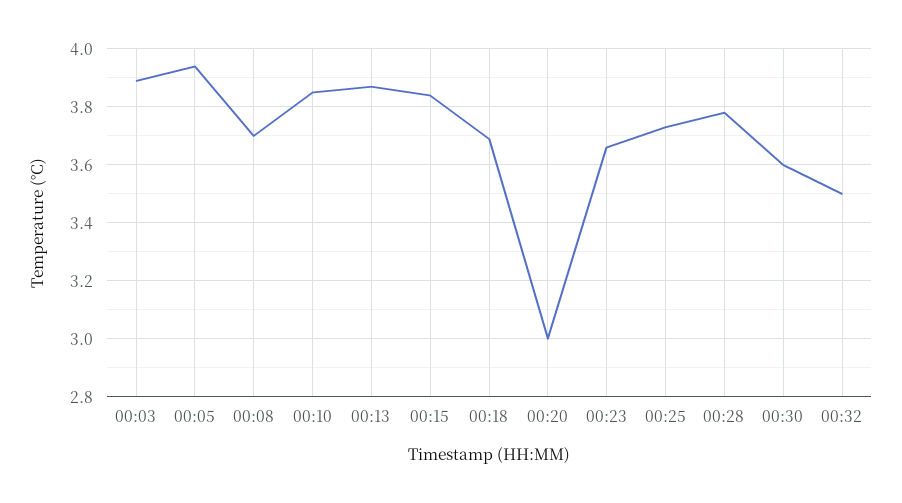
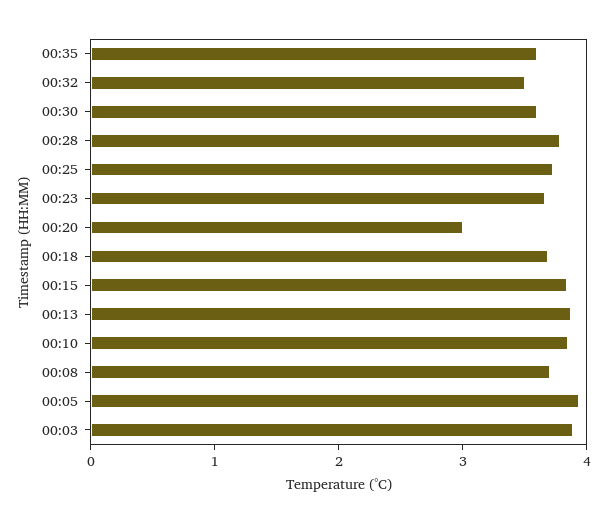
00:35: none -> 3.6

